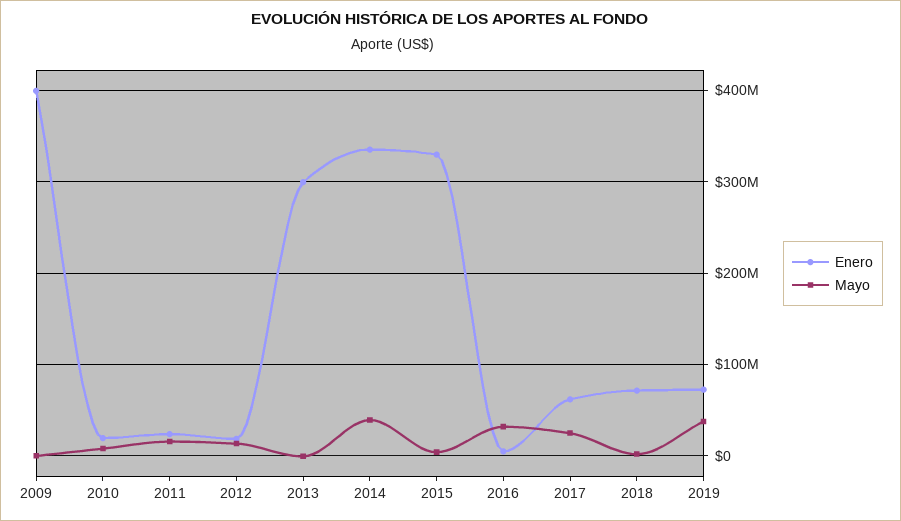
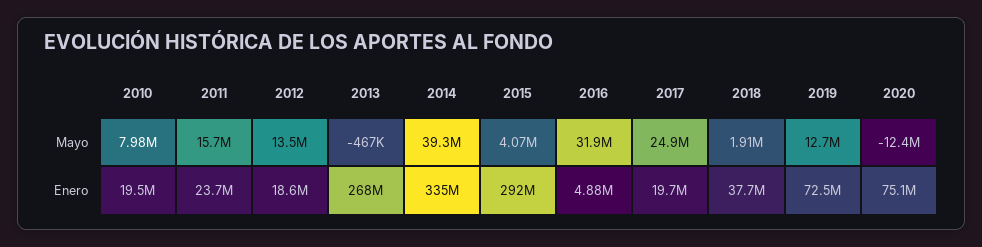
Enero, 2009: 400000000 -> none
Mayo, 2009: 0 -> none
Enero, 2013: 300000000 -> 268000000
Enero, 2015: 330000000 -> 292000000
Enero, 2017: 60000000 -> 19700000
Enero, 2018: 70000000 -> 37700000
Mayo, 2019: 40000000 -> 12700000
Mayo, 2020: none -> -12400000
Enero, 2020: none -> 75100000

